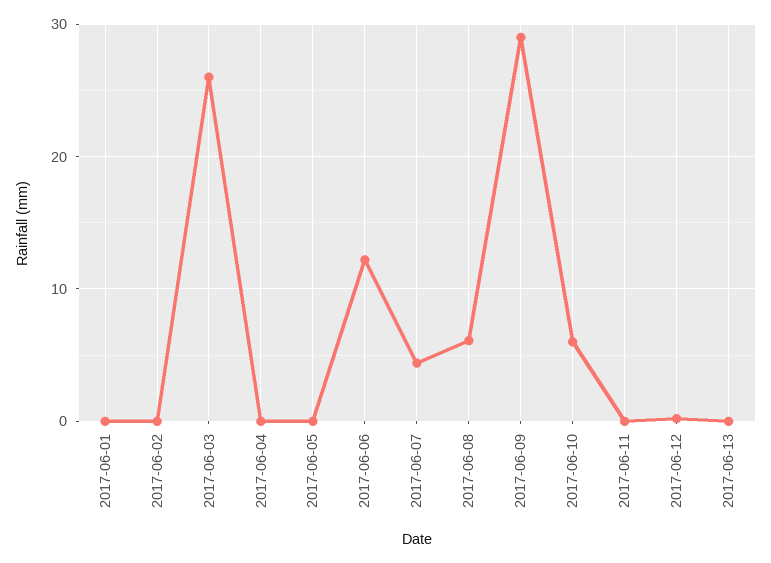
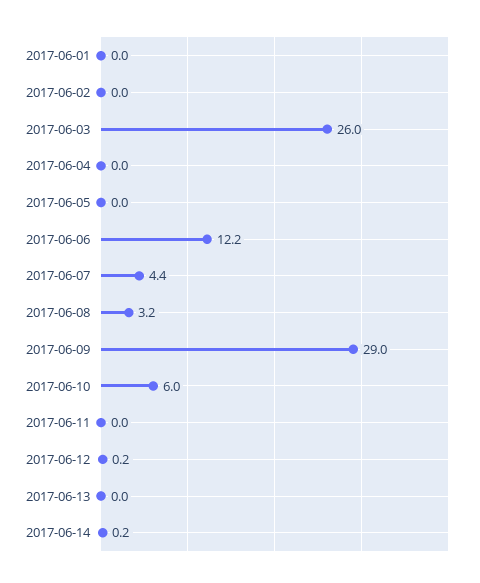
2017-06-08: 6 -> 3.2
2017-06-14: none -> 0.2

